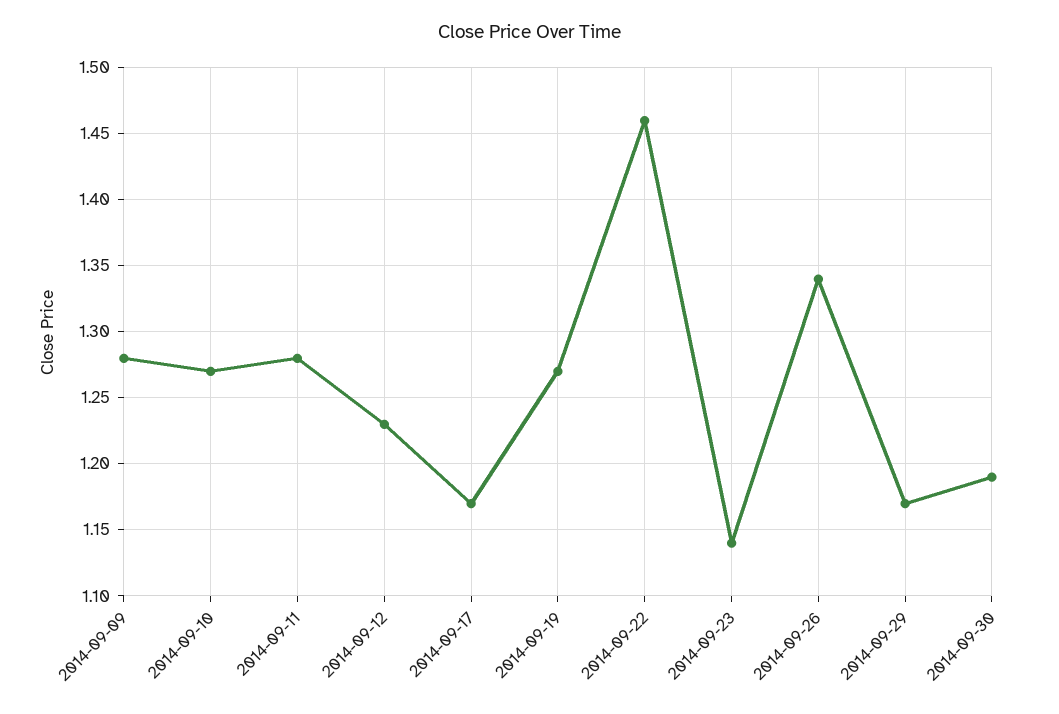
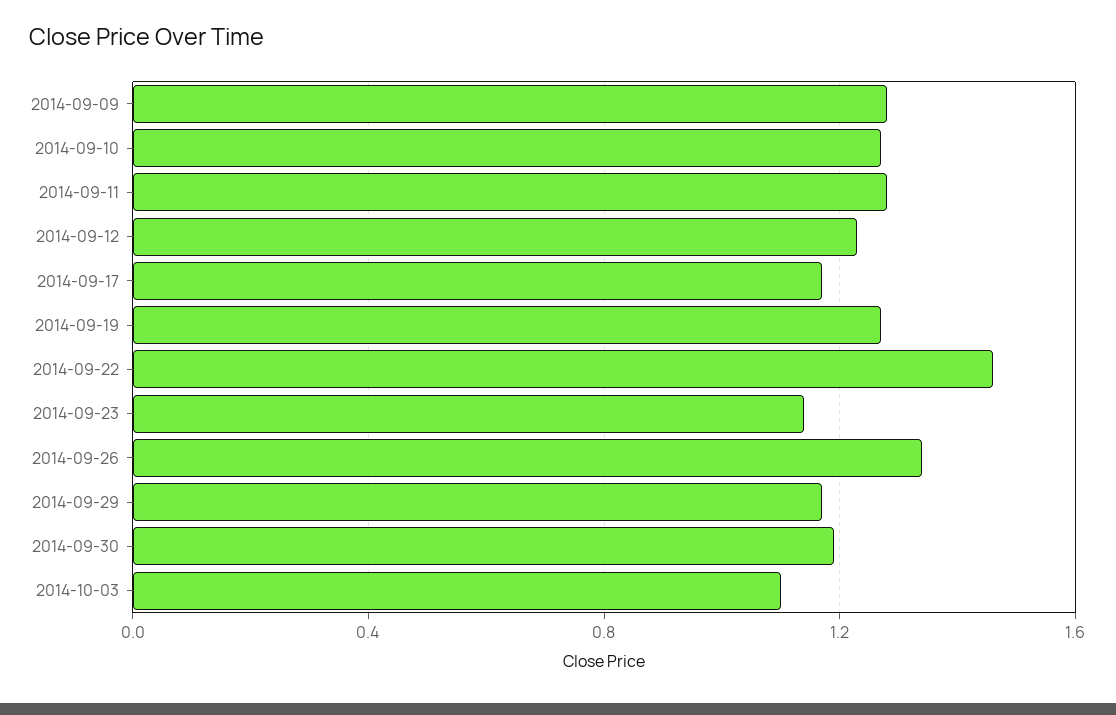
2014-10-03: none -> 1.1

